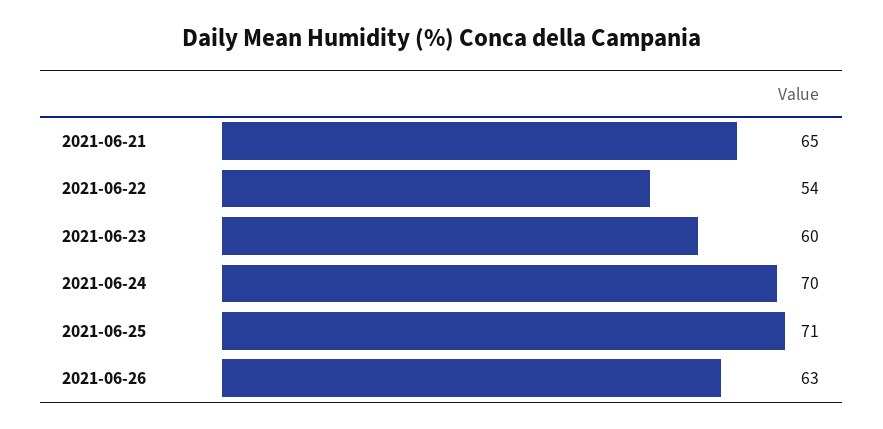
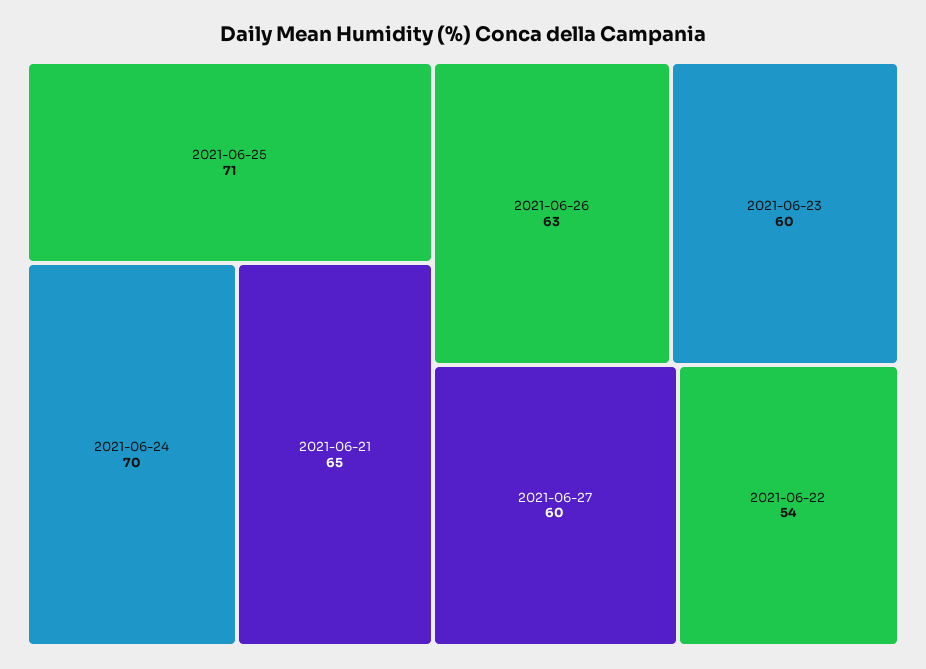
2021-06-27: none -> 60

